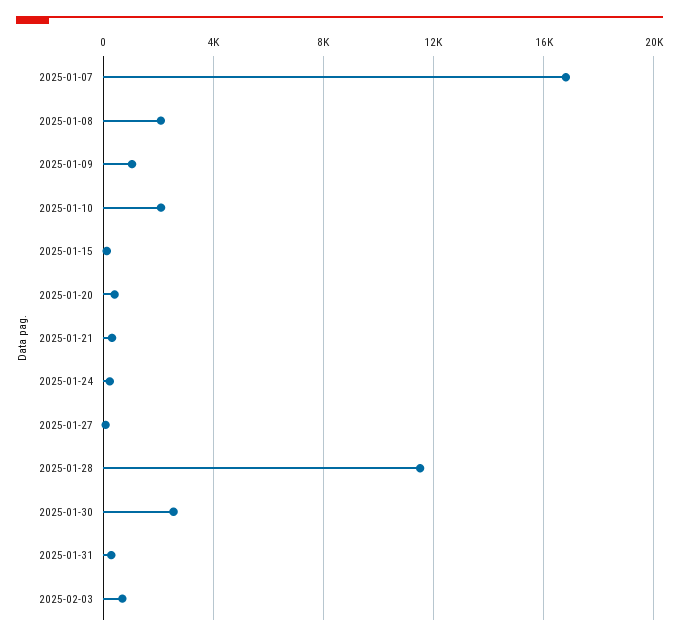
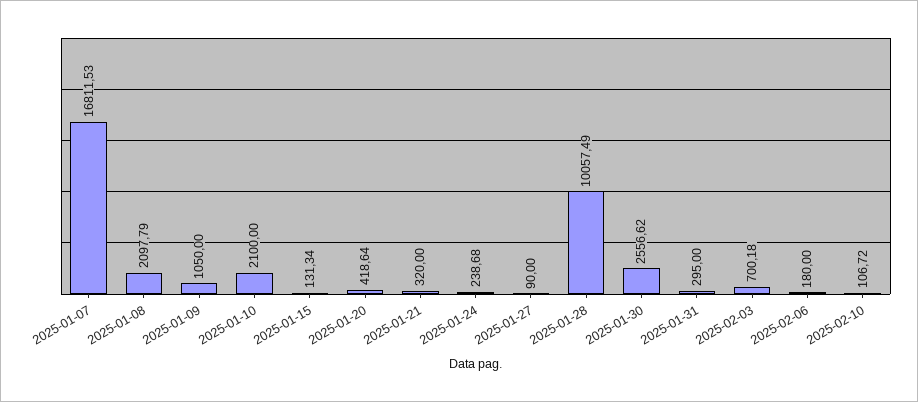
2025-01-28: 11500 -> 10057.49
2025-02-06: none -> 180
2025-02-10: none -> 106.72

